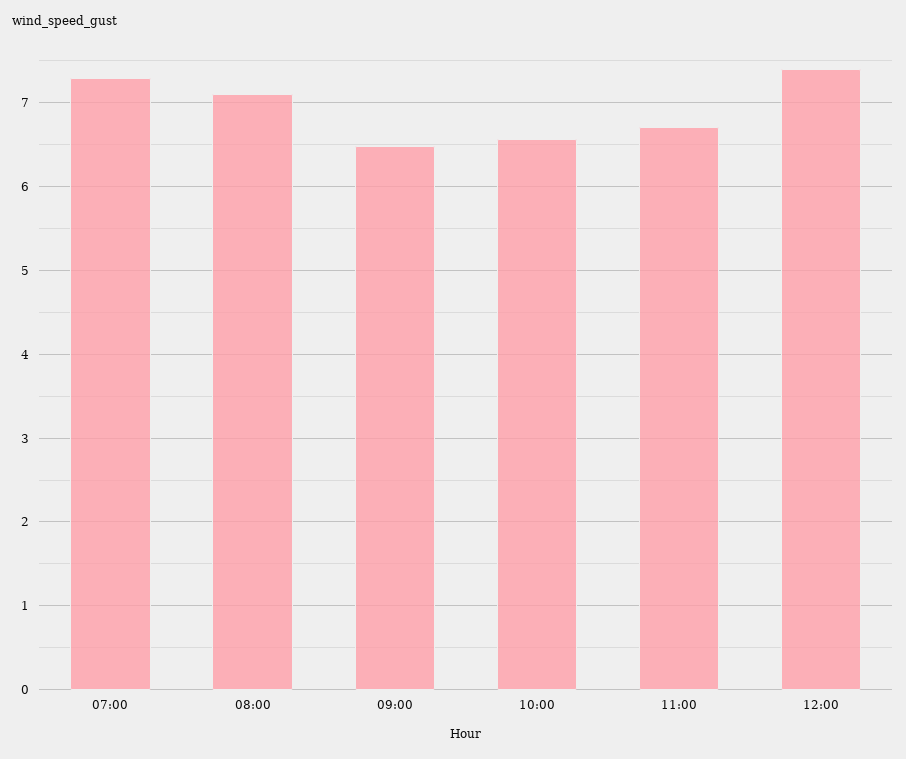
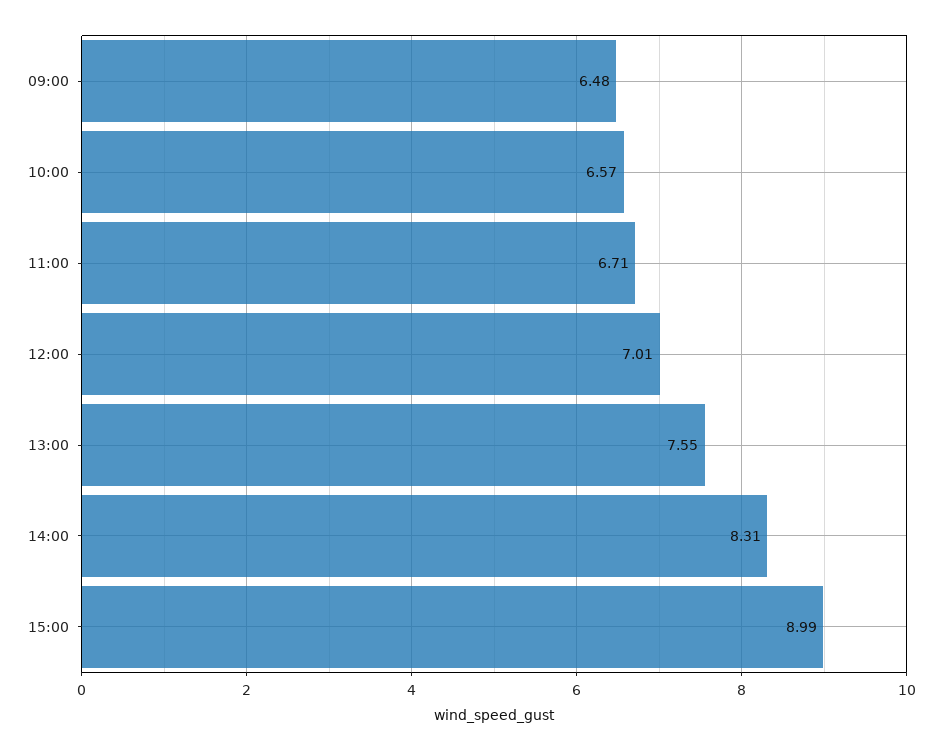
07:00: 7.3 -> none
08:00: 7.1 -> none
12:00: 7.4 -> 7.01
13:00: none -> 7.55
14:00: none -> 8.31
15:00: none -> 8.99

